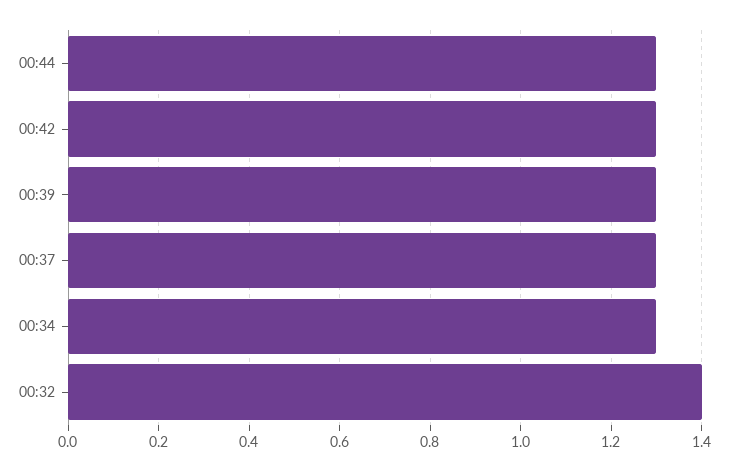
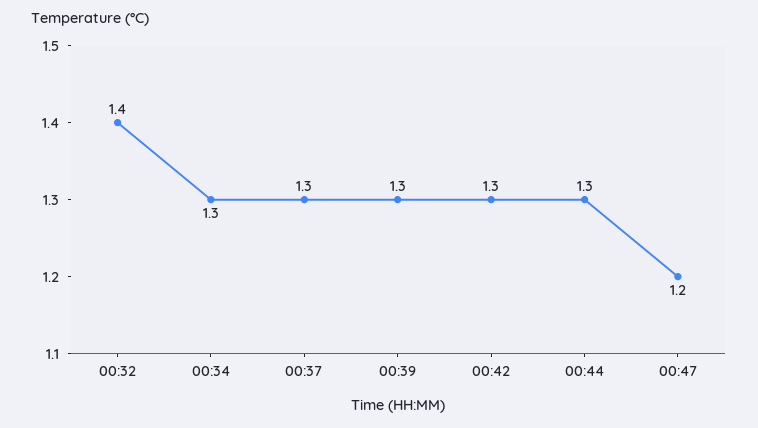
00:47: none -> 1.2

